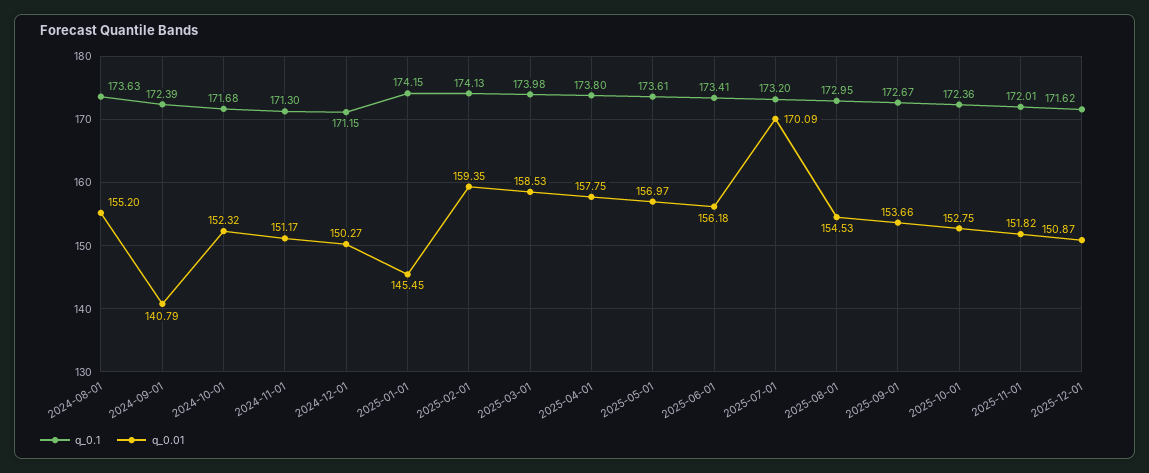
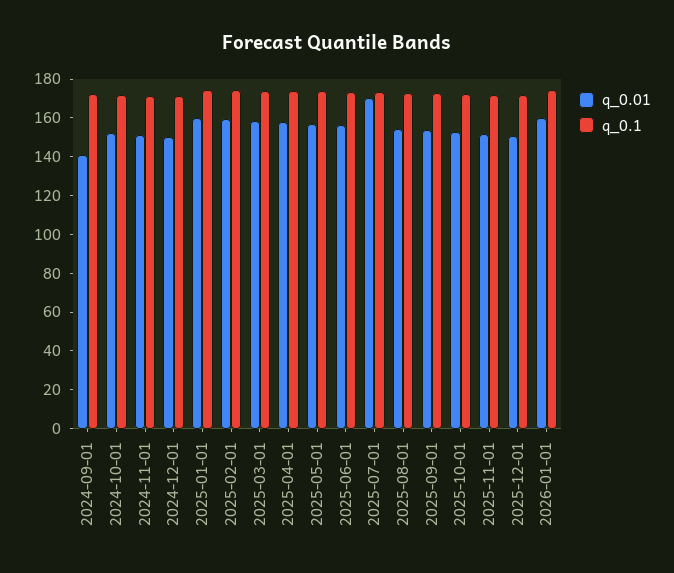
q_0.1, 2024-08-01: 173.63 -> none
q_0.01, 2024-08-01: 155.2 -> none
q_0.01, 2025-01-01: 145.45 -> 160
q_0.01, 2026-01-01: none -> 160
q_0.1, 2026-01-01: none -> 175

